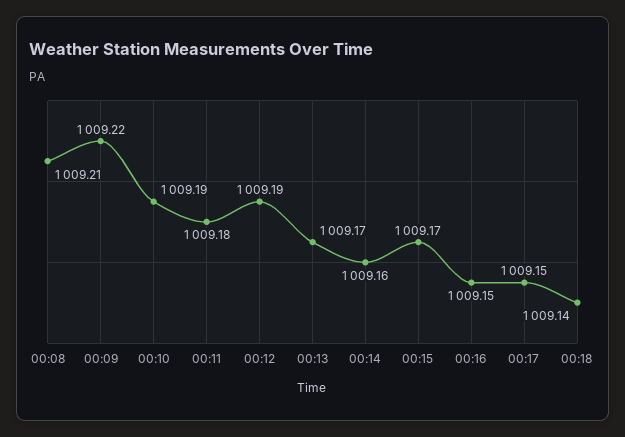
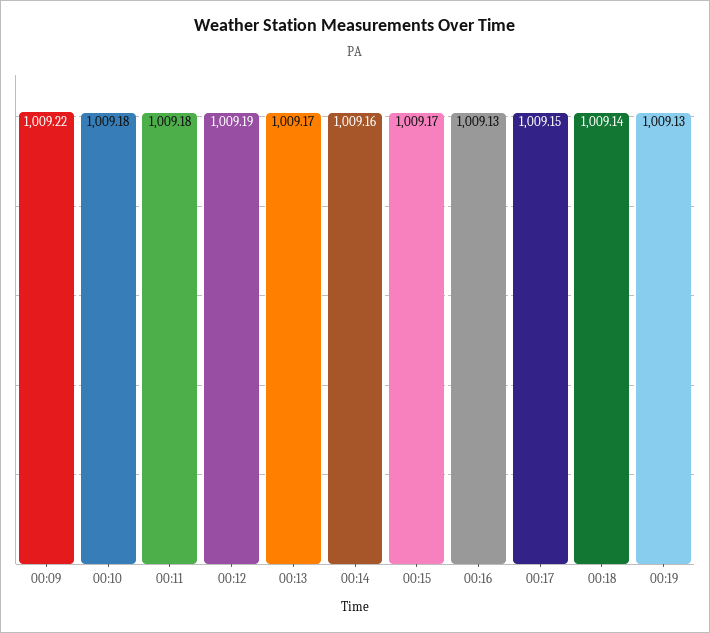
00:08: 1009.21 -> none
00:10: 1009.19 -> 1009.18
00:16: 1009.15 -> 1009.13
00:19: none -> 1009.13

